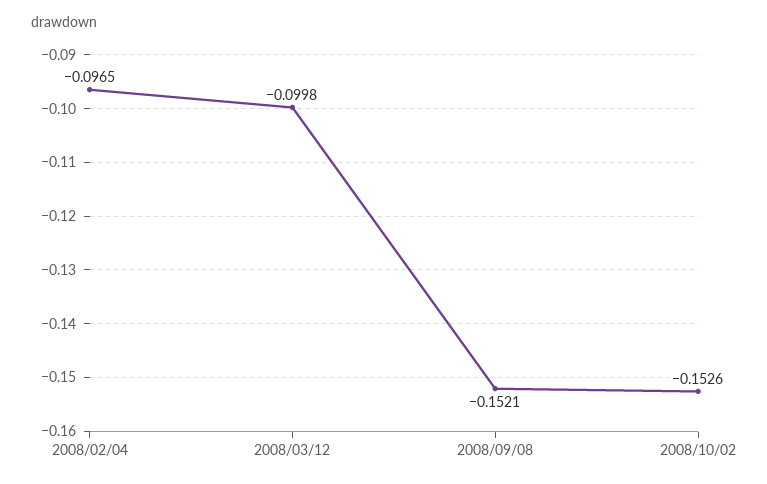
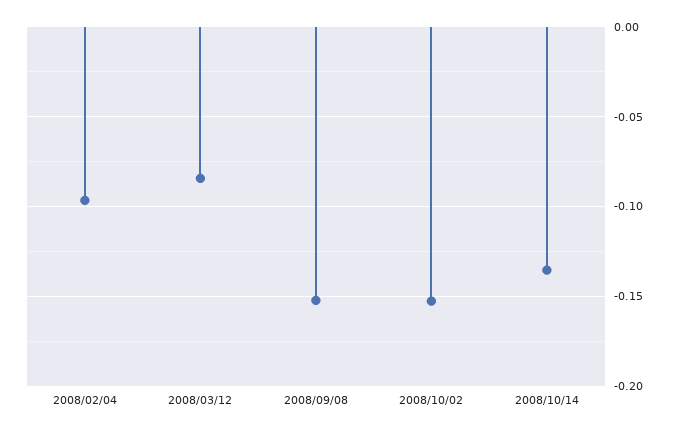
2008/03/12: -0.0998 -> -0.085
2008/10/14: none -> -0.135

